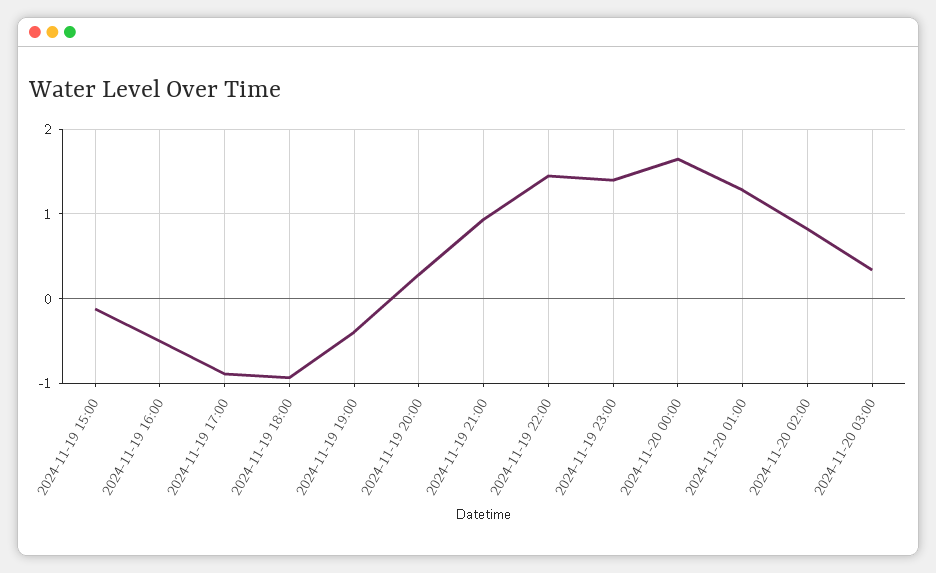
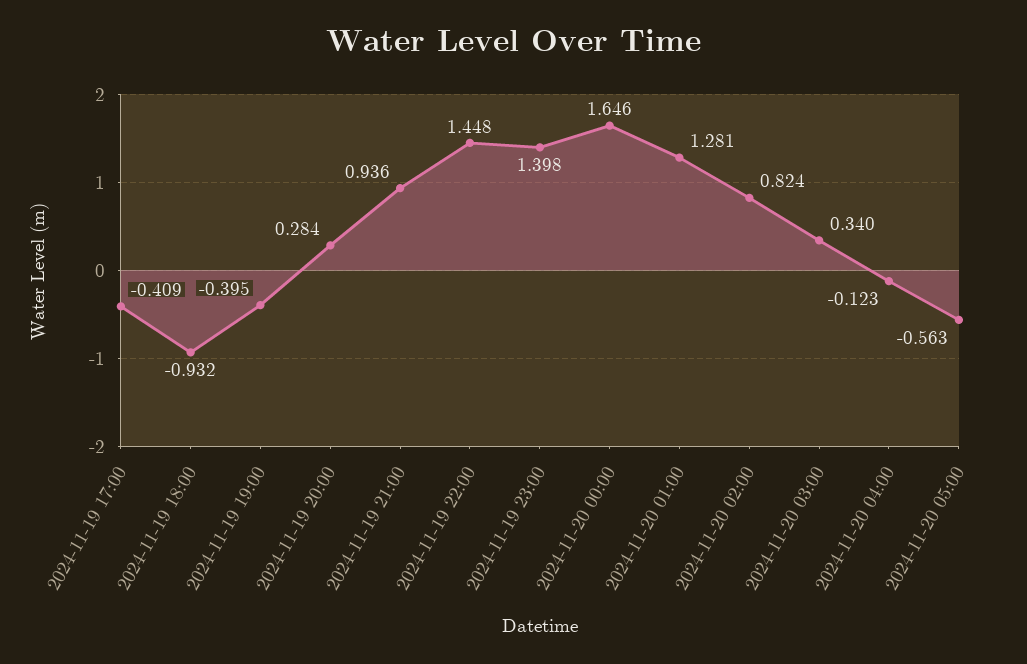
2024-11-19 15:00: -0.1 -> none
2024-11-19 16:00: -0.5 -> none
2024-11-19 17:00: -0.9 -> -0.409
2024-11-20 04:00: none -> -0.123
2024-11-20 05:00: none -> -0.563

